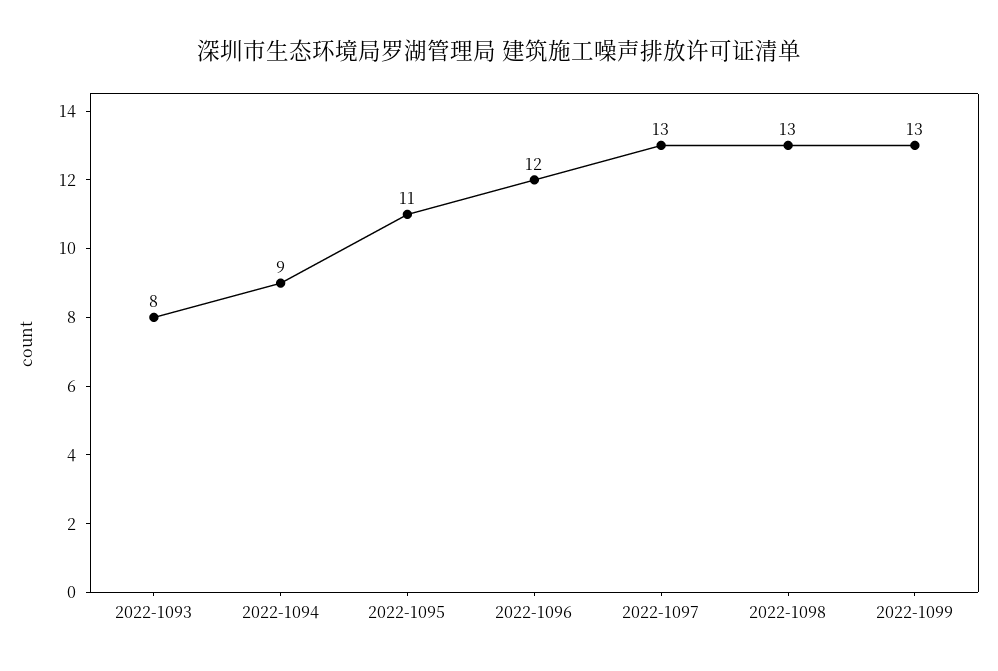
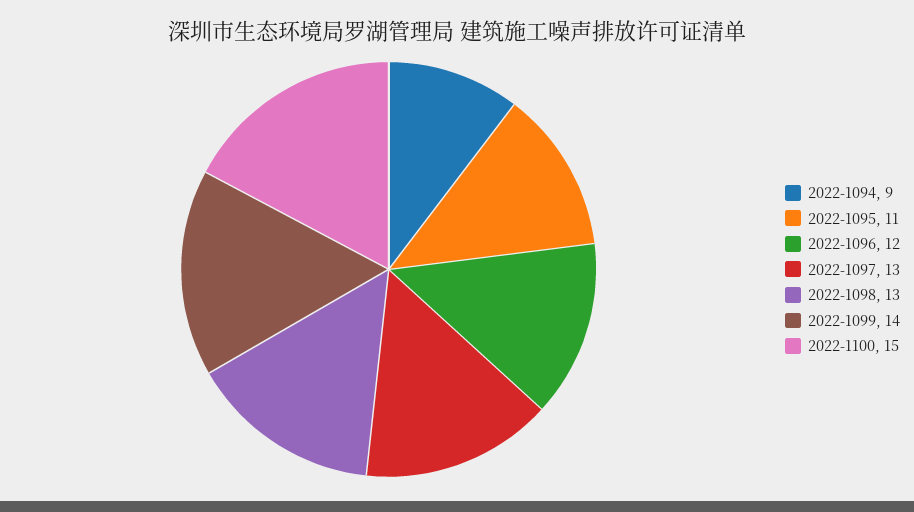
2022-1093: 8 -> none
2022-1099: 13 -> 14
2022-1100: none -> 15

